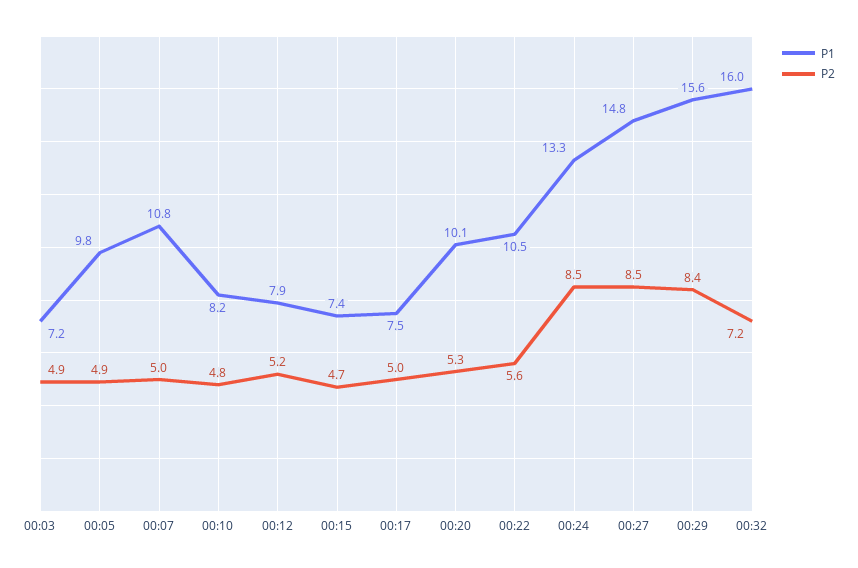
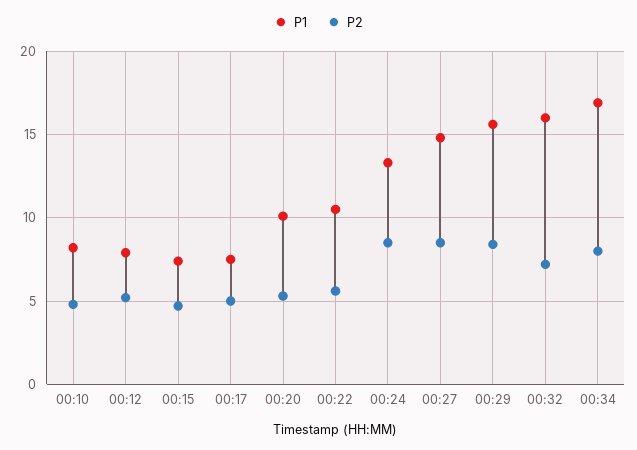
P1, 00:03: 7.2 -> none
P2, 00:03: 4.9 -> none
P1, 00:05: 9.8 -> none
P2, 00:05: 4.9 -> none
P1, 00:07: 10.8 -> none
P2, 00:07: 5 -> none
P1, 00:34: none -> 17
P2, 00:34: none -> 8

